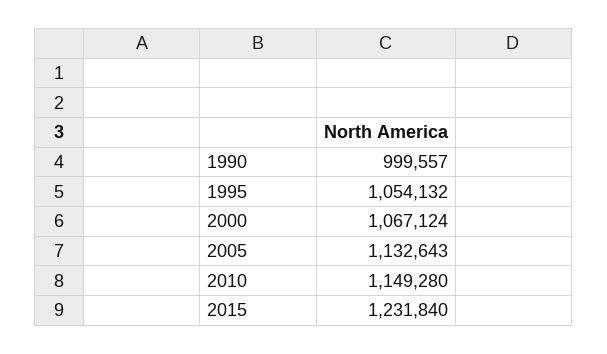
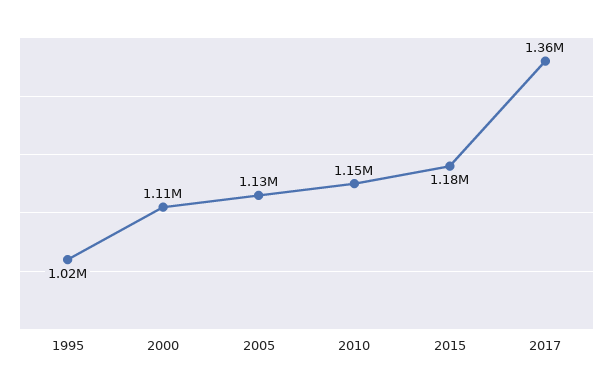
1990: 999557 -> none
1995: 1054132 -> 1020000
2000: 1067124 -> 1110000
2015: 1231840 -> 1180000
2017: none -> 1360000

